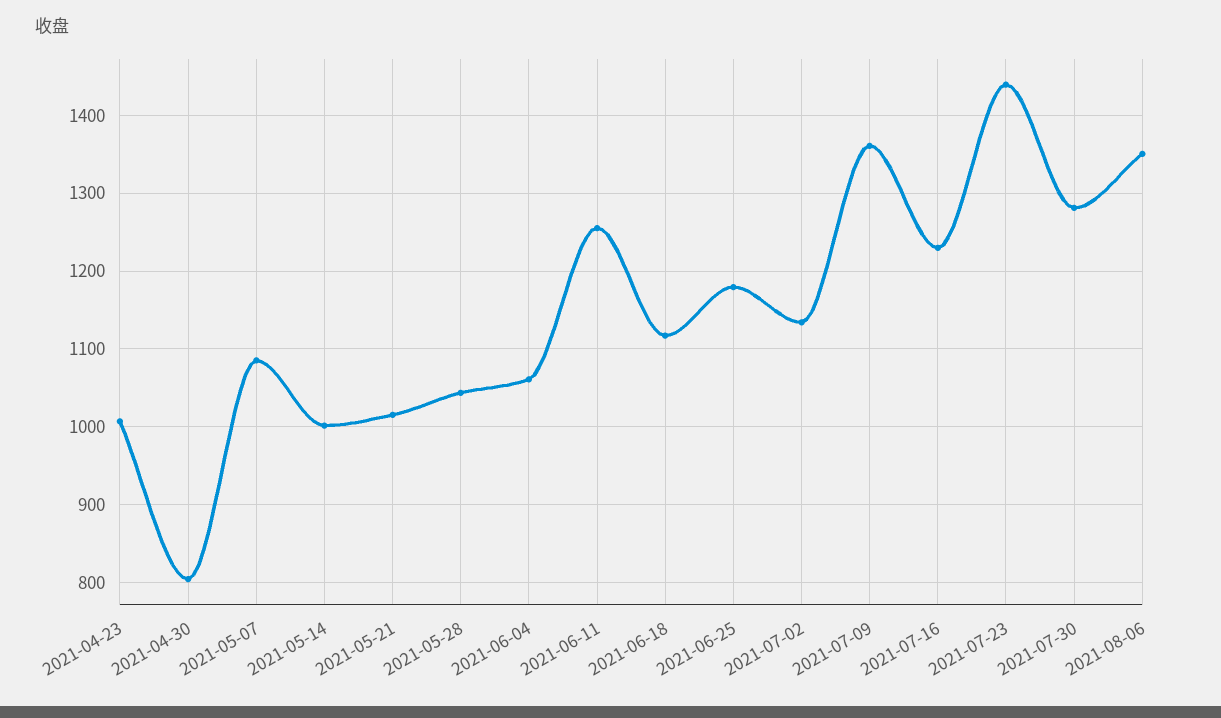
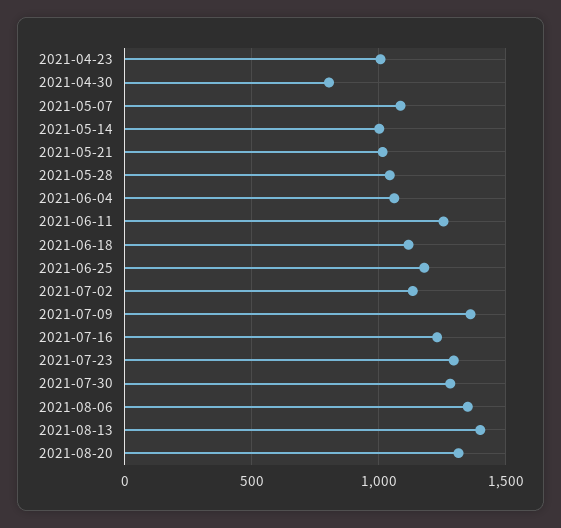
2021-07-23: 1440 -> 1300
2021-08-13: none -> 1400
2021-08-20: none -> 1300

